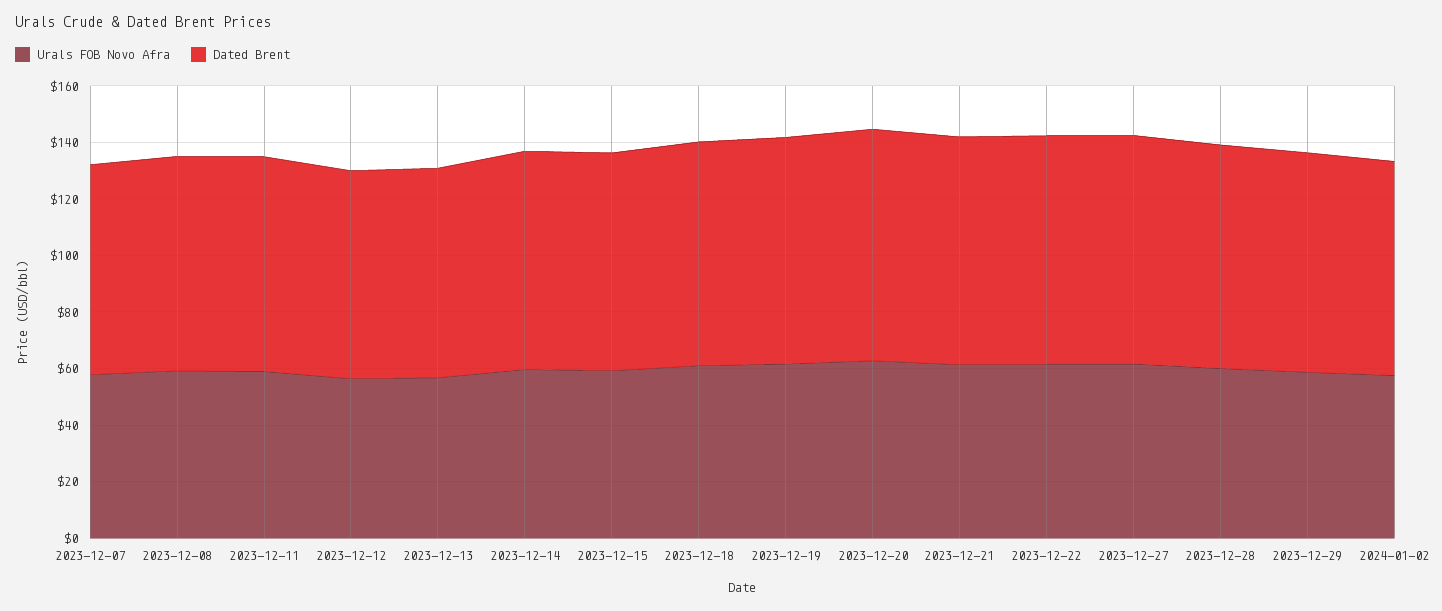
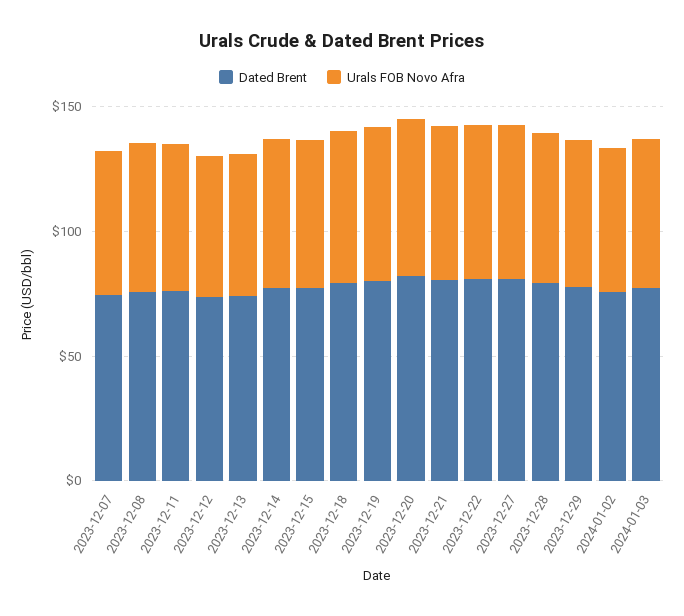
Dated Brent, 2024-01-03: none -> 80
Urals FOB Novo Afra, 2024-01-03: none -> 60

